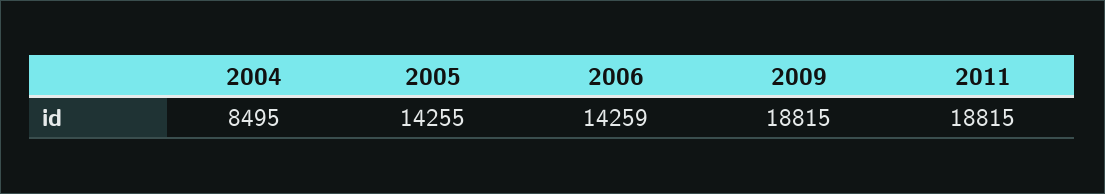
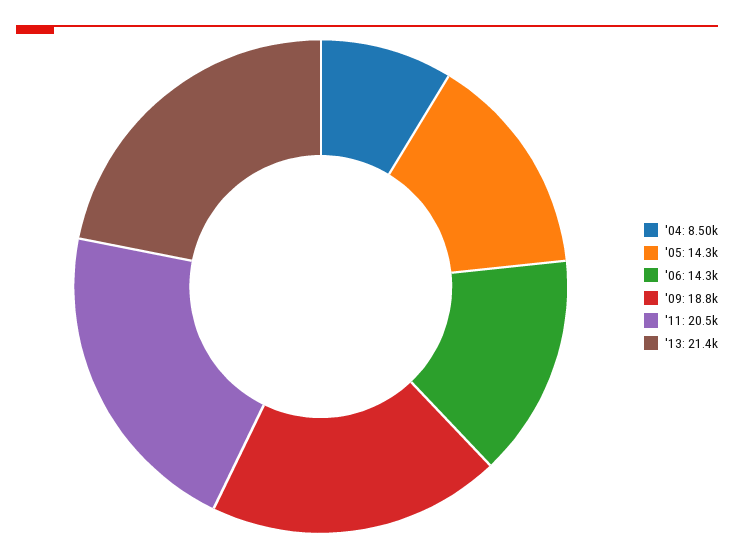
2011: 18815 -> 20500
'13: none -> 21400

